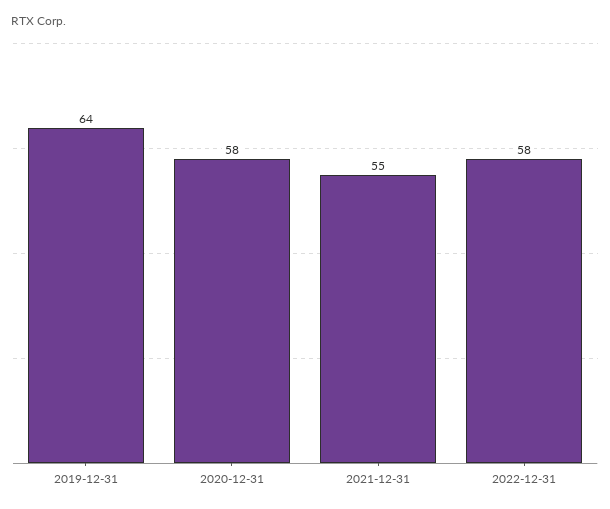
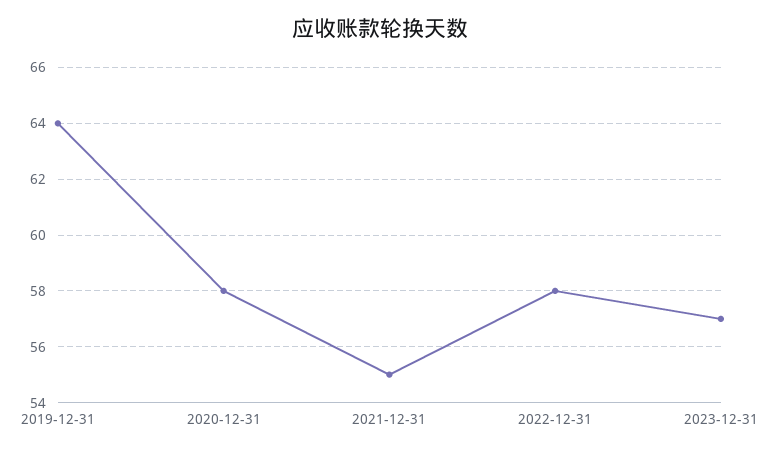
2023-12-31: none -> 57

